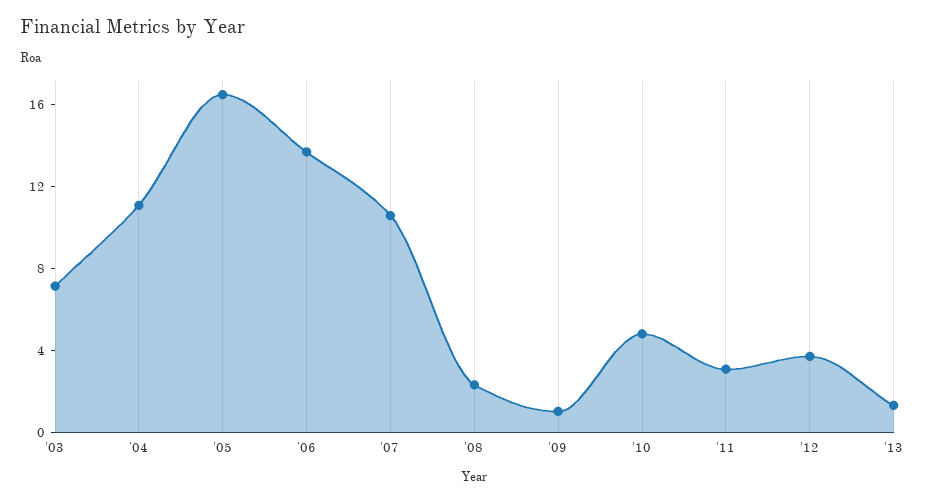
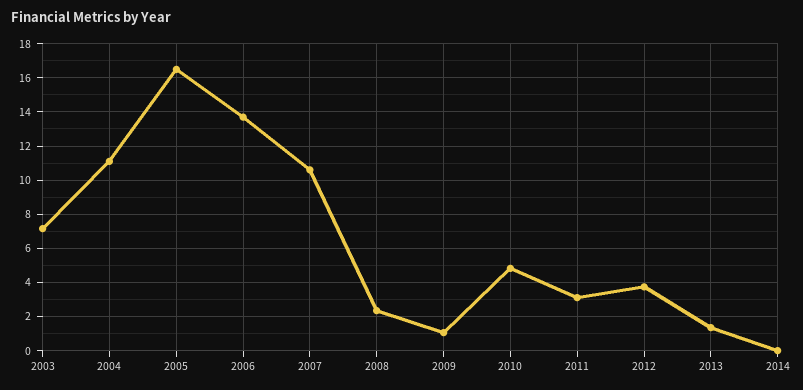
2014: none -> 0

